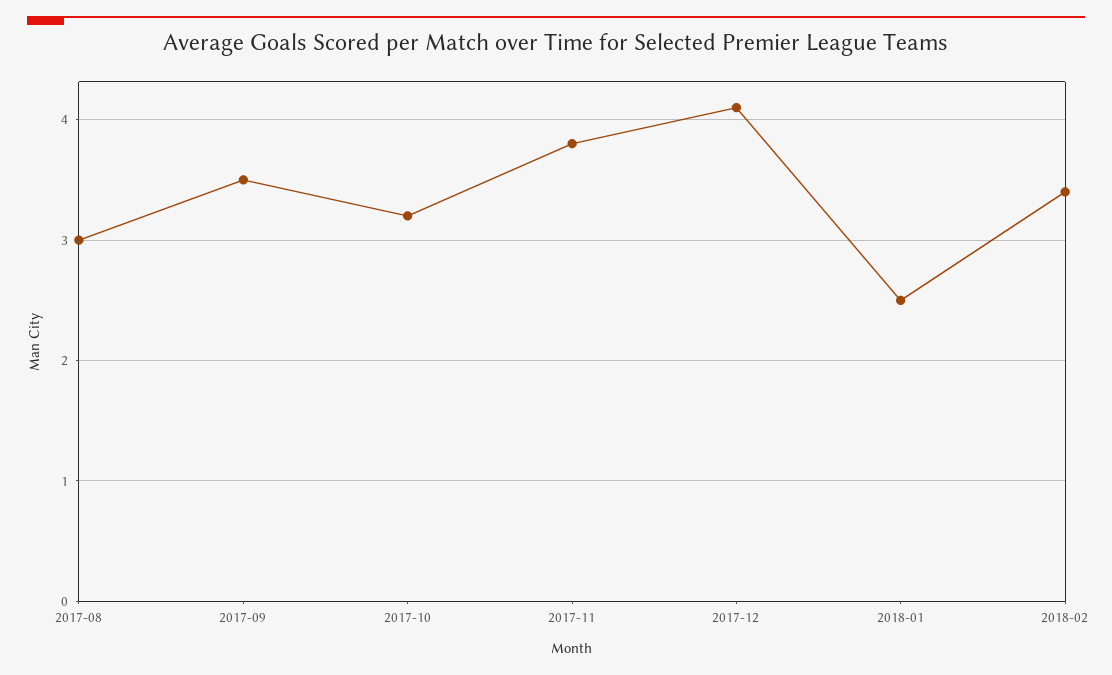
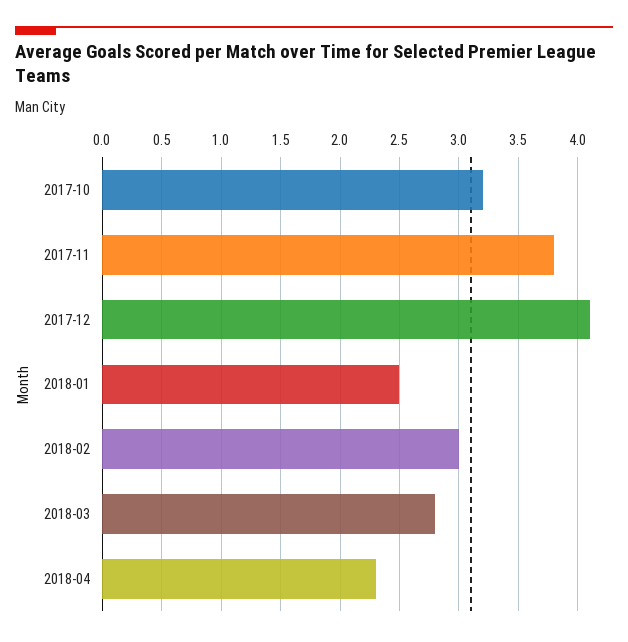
2017-08: 3 -> none
2017-09: 3.5 -> none
2018-02: 3.4 -> 3
2018-03: none -> 2.8
2018-04: none -> 2.3

